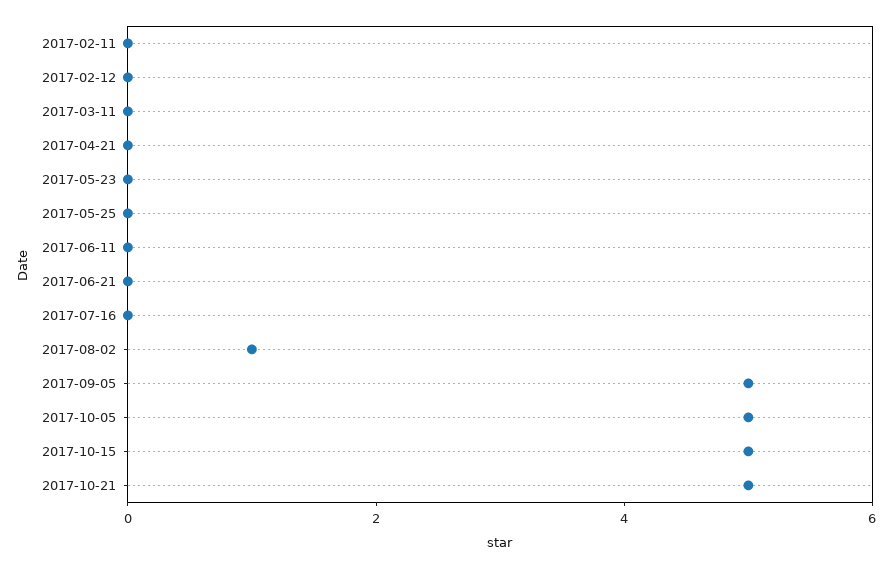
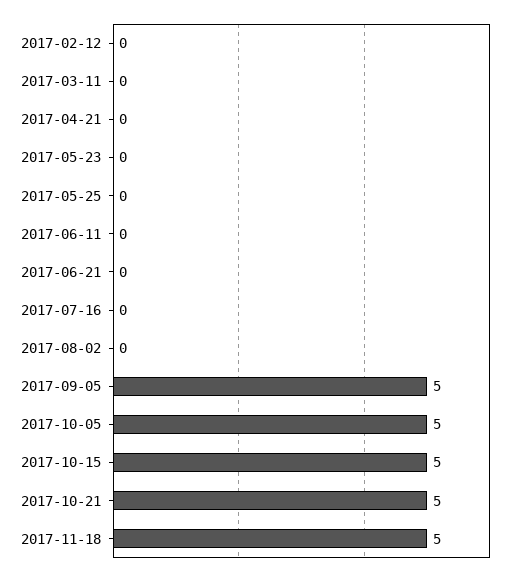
2017-02-11: 0 -> none
2017-08-02: 1 -> 0
2017-11-18: none -> 5

